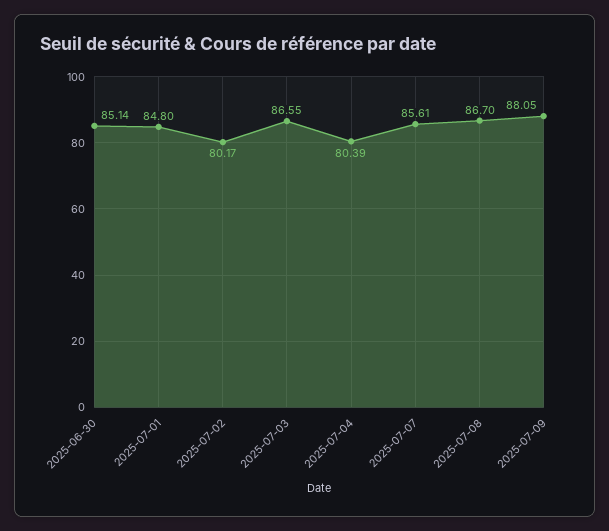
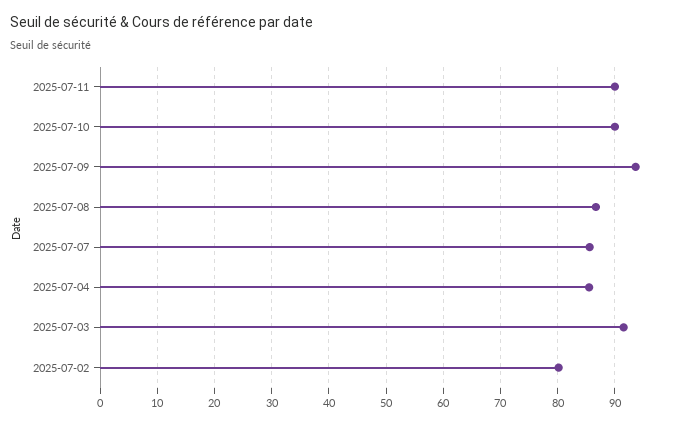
2025-06-30: 85.14 -> none
2025-07-01: 84.8 -> none
2025-07-03: 86.55 -> 92
2025-07-04: 80.39 -> 86
2025-07-09: 88.05 -> 94
2025-07-11: none -> 90
2025-07-10: none -> 90

